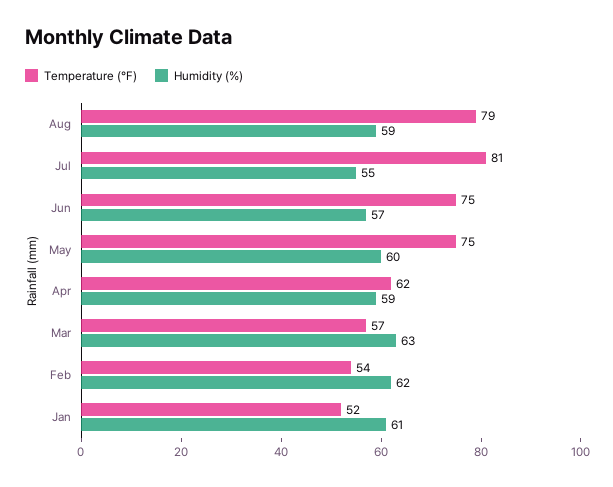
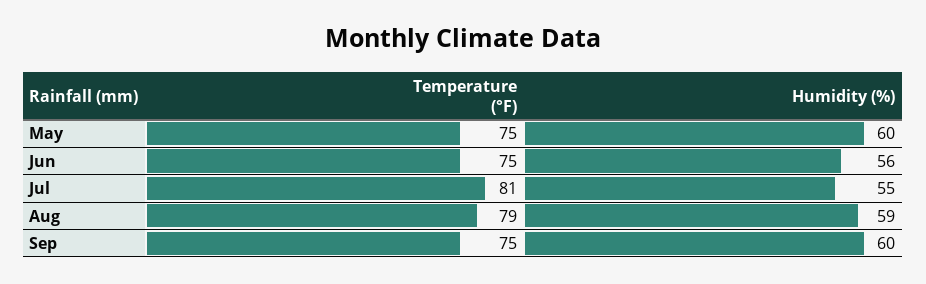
Humidity (%), Jun: 57 -> 56
Temperature (°F), Apr: 62 -> none
Humidity (%), Apr: 59 -> none
Temperature (°F), Mar: 57 -> none
Humidity (%), Mar: 63 -> none
Temperature (°F), Feb: 54 -> none
Humidity (%), Feb: 62 -> none
Temperature (°F), Jan: 52 -> none
Humidity (%), Jan: 61 -> none
Temperature (°F), Sep: none -> 75
Humidity (%), Sep: none -> 60

